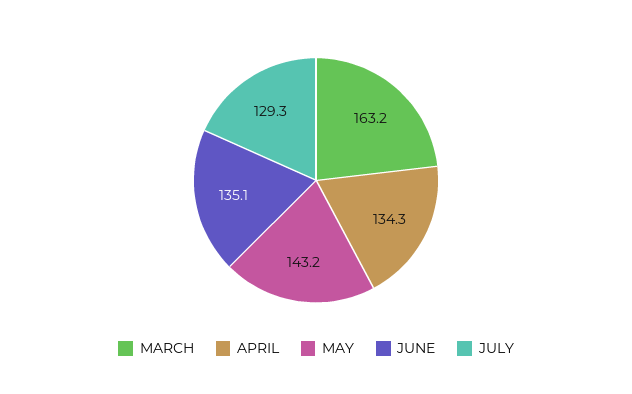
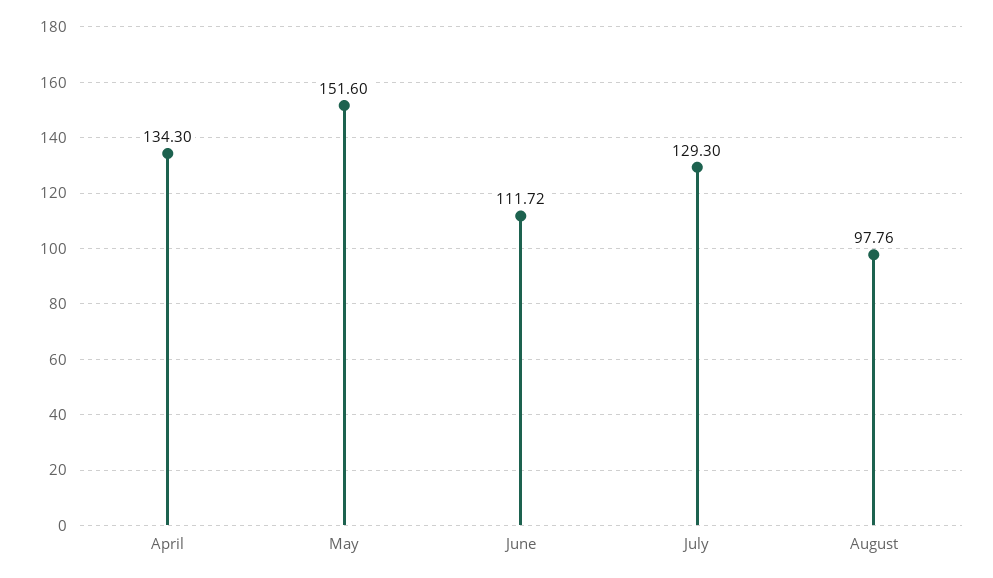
MARCH: 163.2 -> none
MAY: 143.2 -> 151.6
JUNE: 135.1 -> 111.72
August: none -> 97.76

